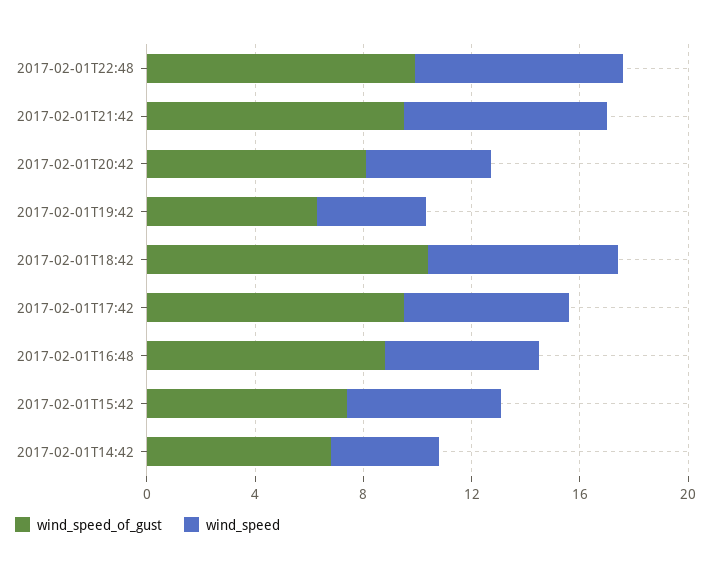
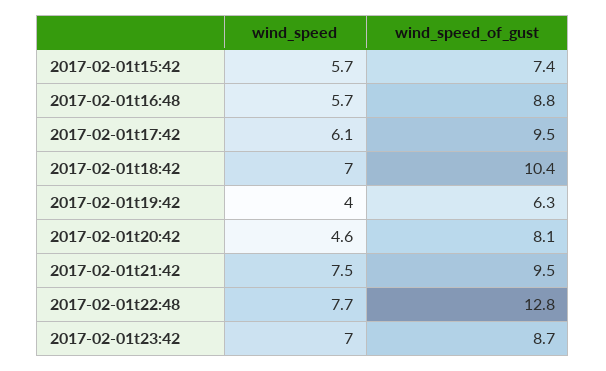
wind_speed_of_gust, 2017-02-01T22:48: 10 -> 12.8
wind_speed_of_gust, 2017-02-01T14:42: 7 -> none
wind_speed, 2017-02-01T14:42: 4 -> none
wind_speed, 2017-02-01t23:42: none -> 7
wind_speed_of_gust, 2017-02-01t23:42: none -> 8.7

